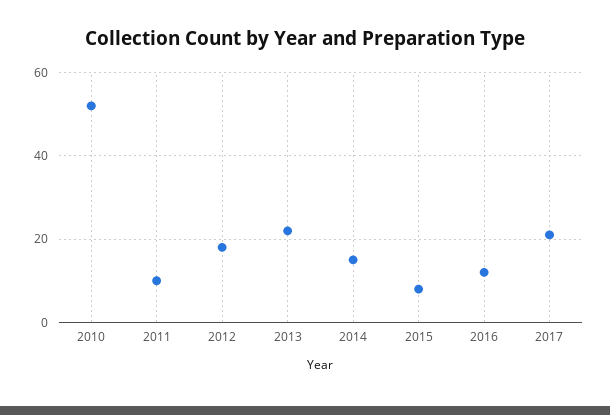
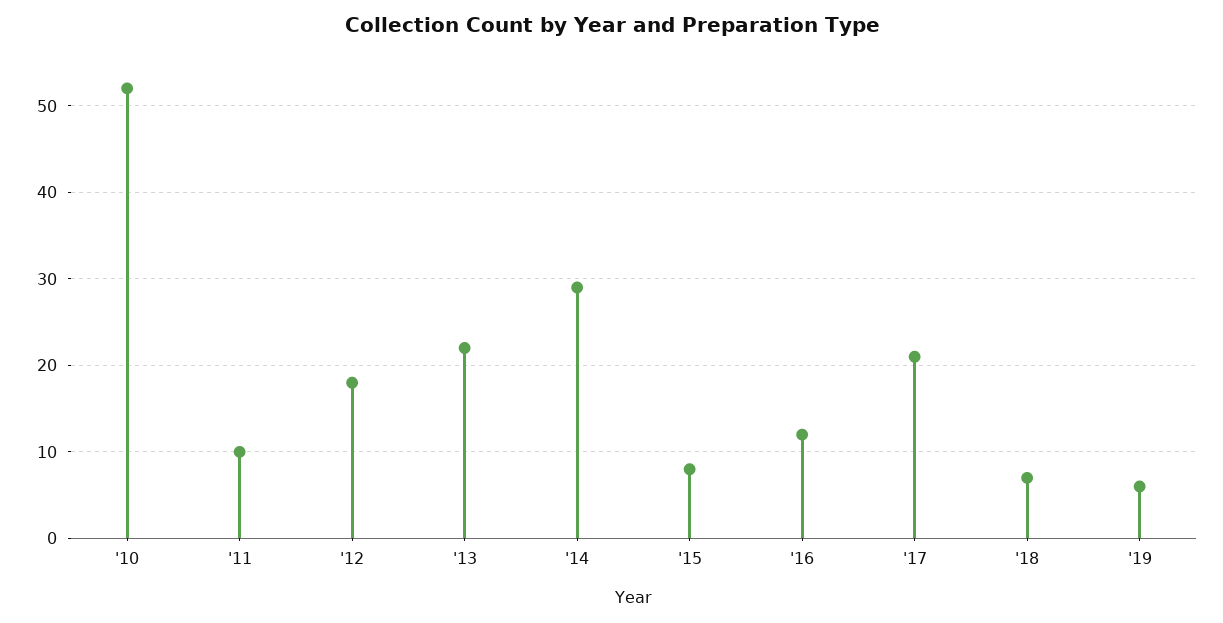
2014: 15 -> 29
'18: none -> 7
'19: none -> 6

